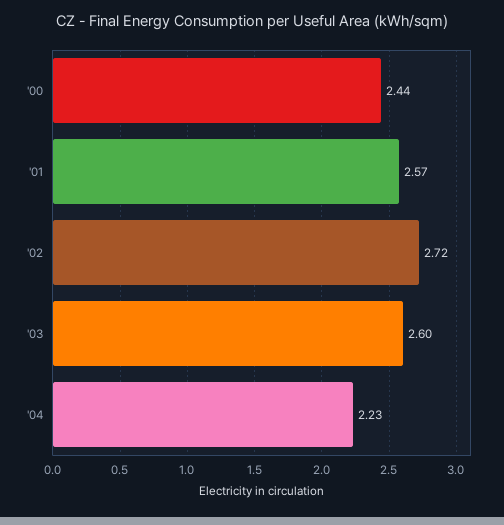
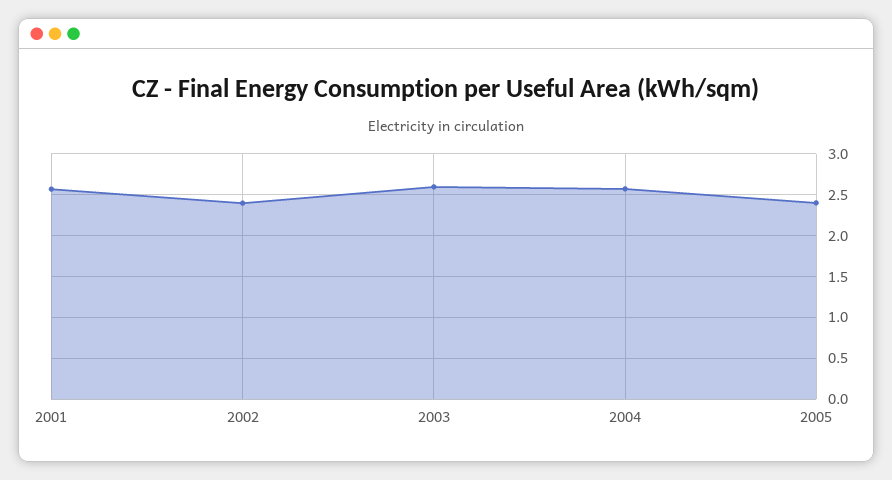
'00: 2.44 -> none
'02: 2.72 -> 2.4
'04: 2.23 -> 2.6
2005: none -> 2.4

